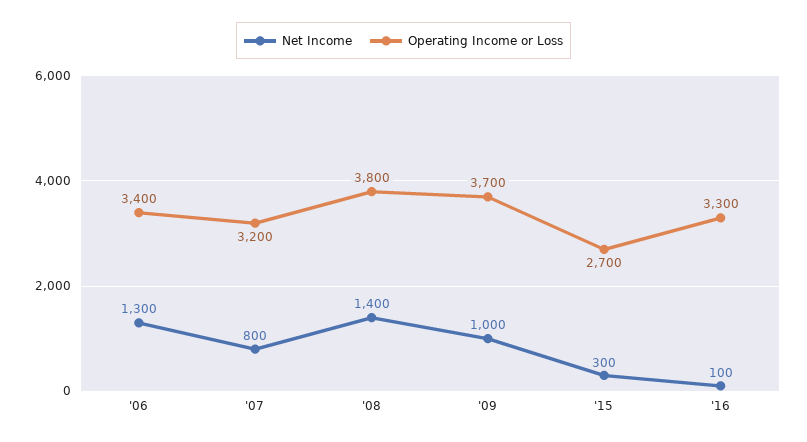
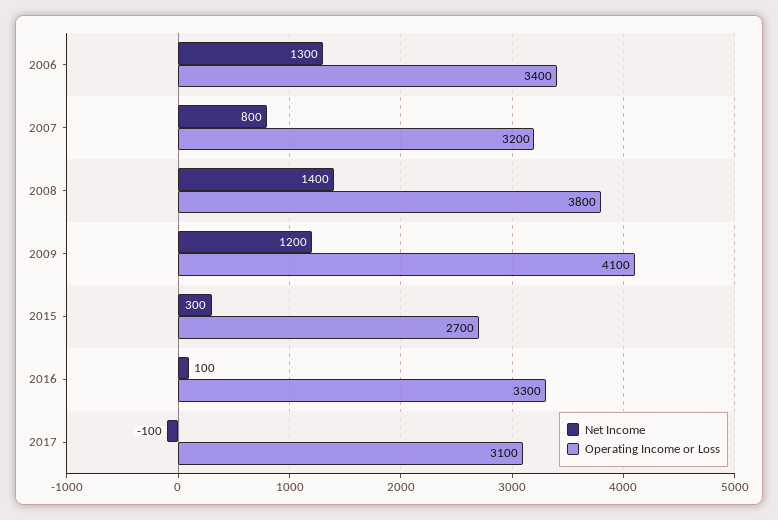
Net Income, '09: 1000 -> 1200
Operating Income or Loss, '09: 3700 -> 4100
Net Income, 2017: none -> -100
Operating Income or Loss, 2017: none -> 3100

